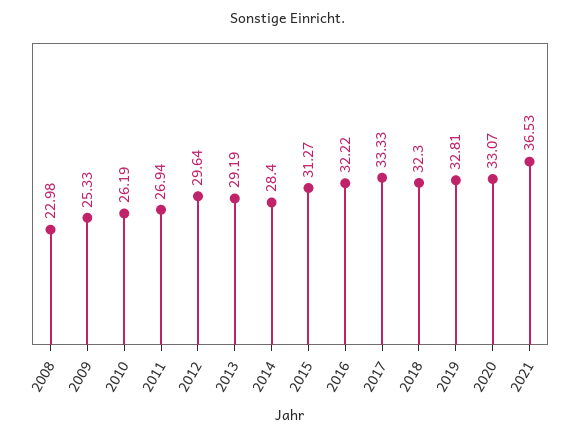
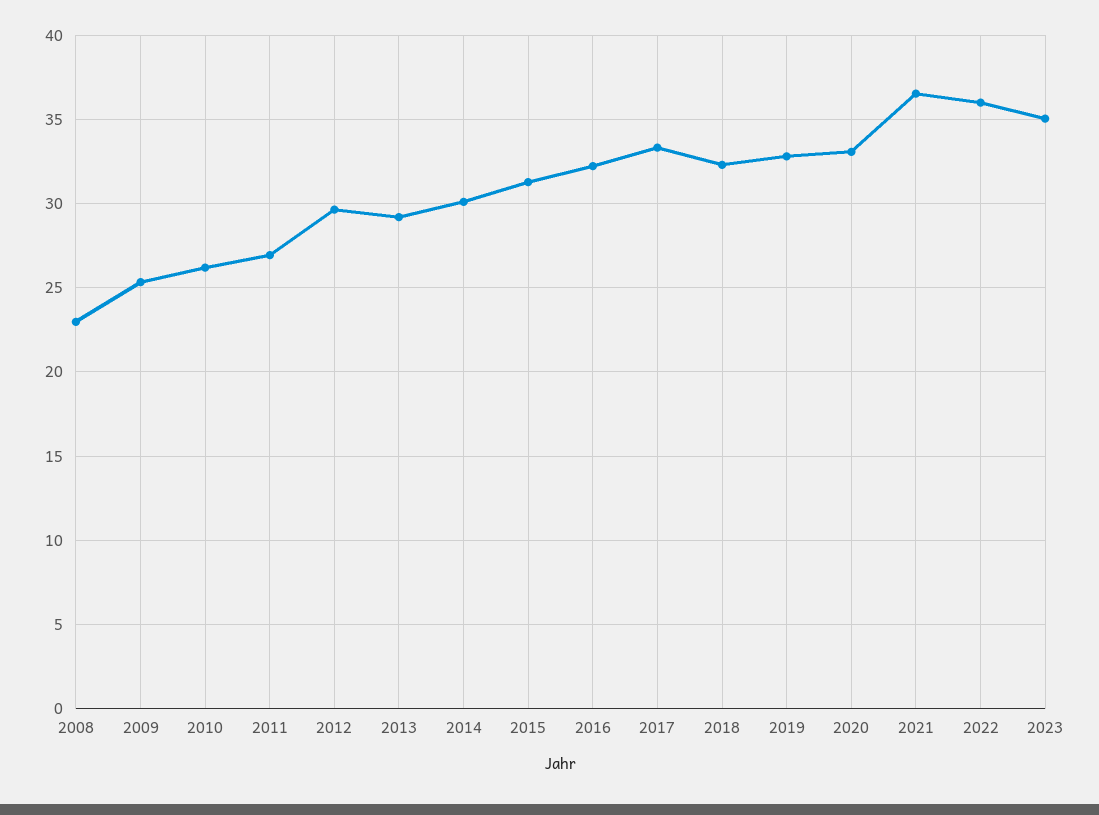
2014: 28.4 -> 30
2022: none -> 36
2023: none -> 35

